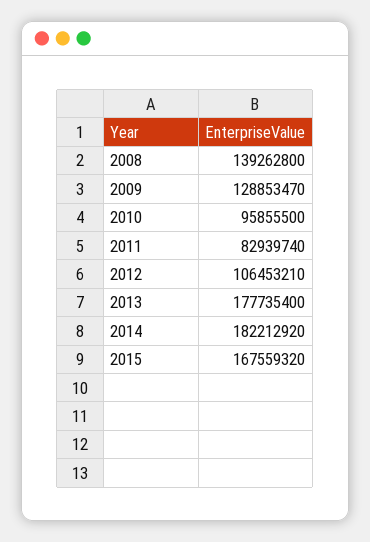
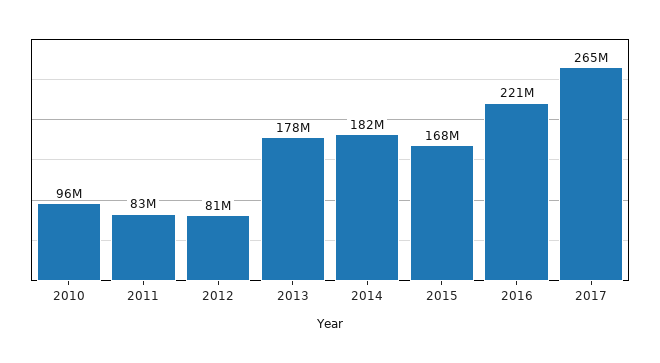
2008: 139262800 -> none
2009: 128853470 -> none
2012: 106453210 -> 81000000
2016: none -> 221000000
2017: none -> 265000000

